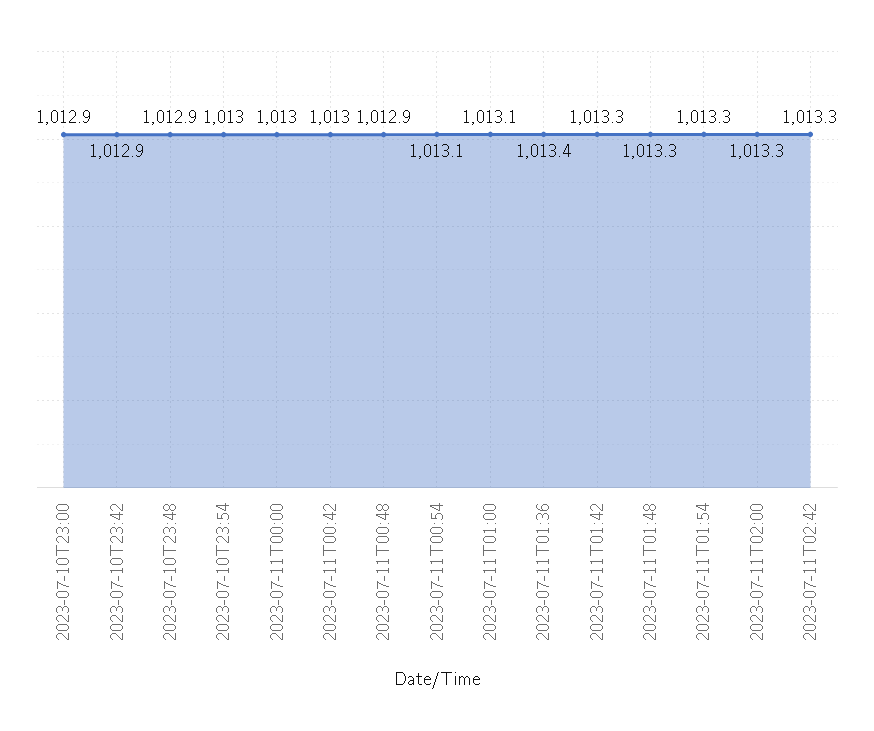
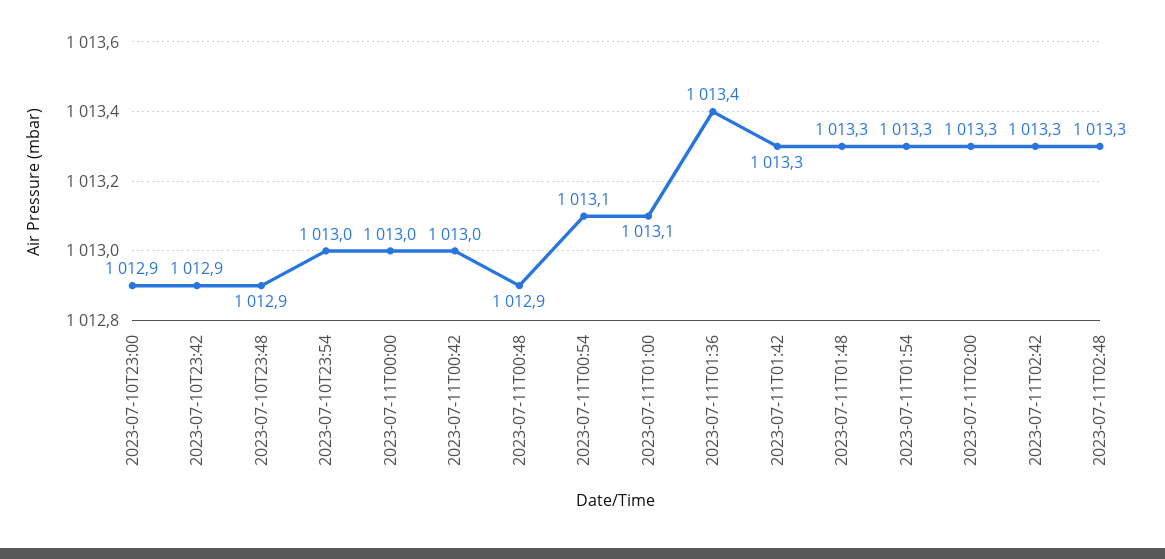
2023-07-11T02:48: none -> 1013.3

